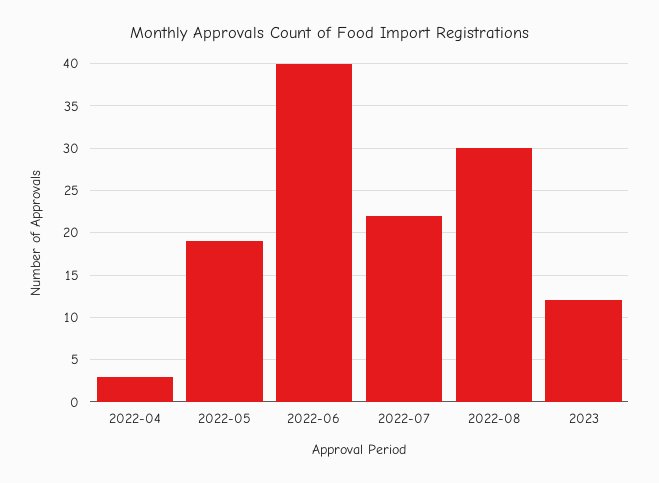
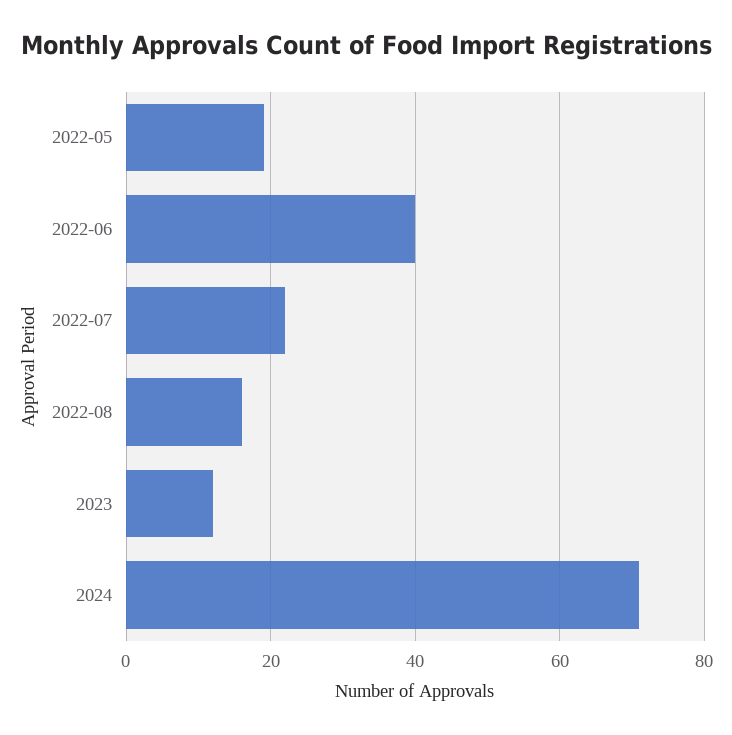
2022-04: 3 -> none
2022-08: 30 -> 15
2024: none -> 70

